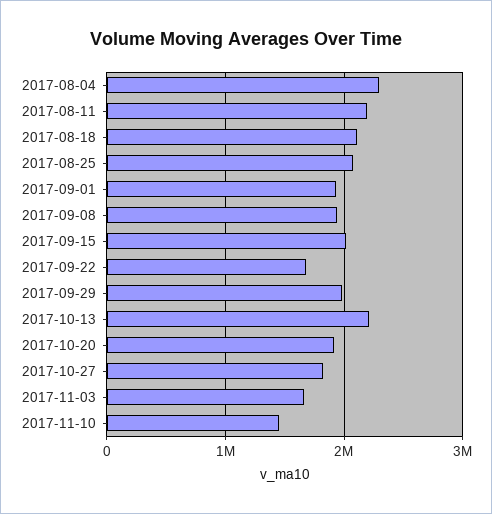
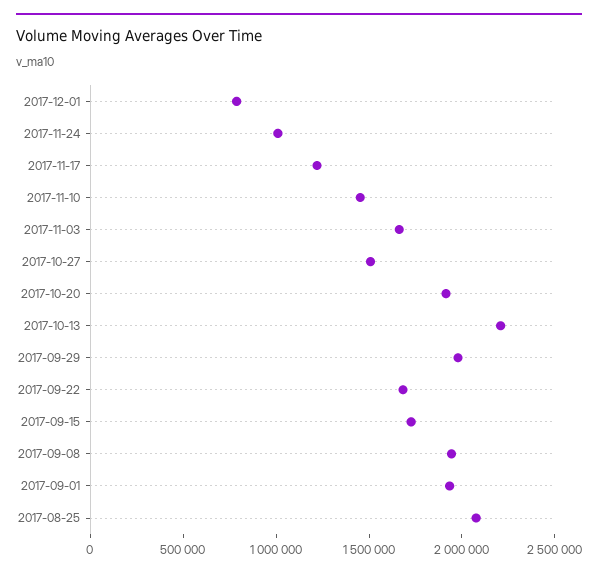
2017-08-04: 2300000 -> none
2017-08-11: 2200000 -> none
2017-08-18: 2100000 -> none
2017-09-15: 2000000 -> 1700000
2017-10-27: 1800000 -> 1500000
2017-12-01: none -> 800000
2017-11-24: none -> 1000000
2017-11-17: none -> 1200000

